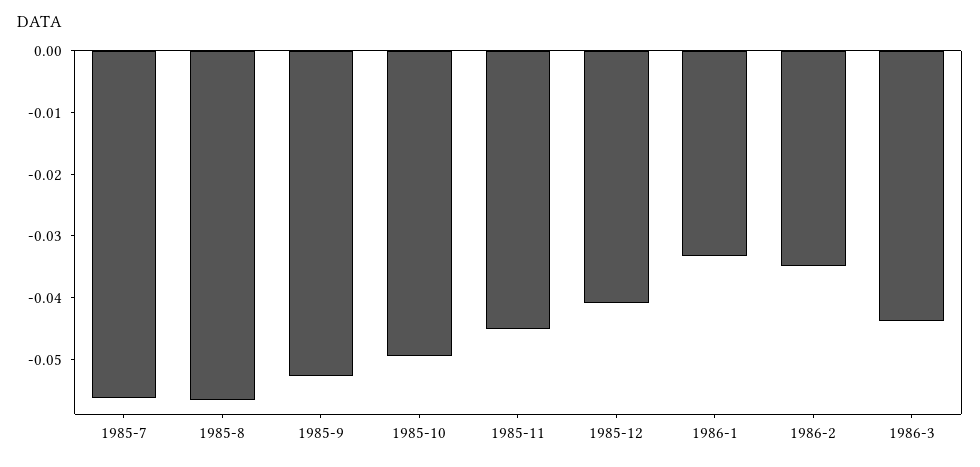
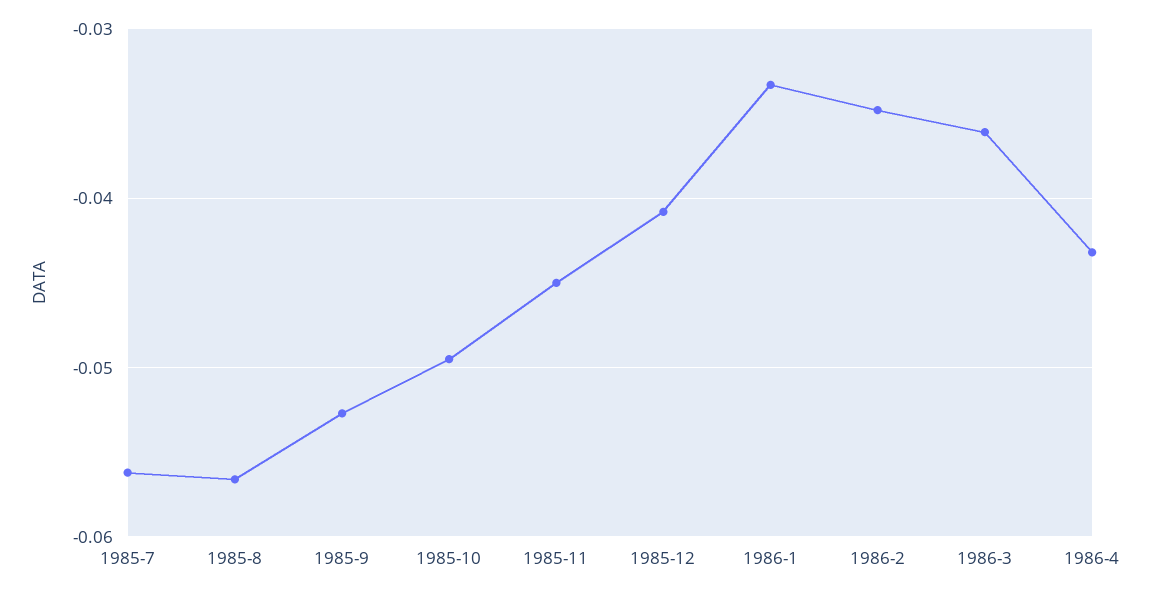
1986-3: -0.044 -> -0.036
1986-4: none -> -0.043

